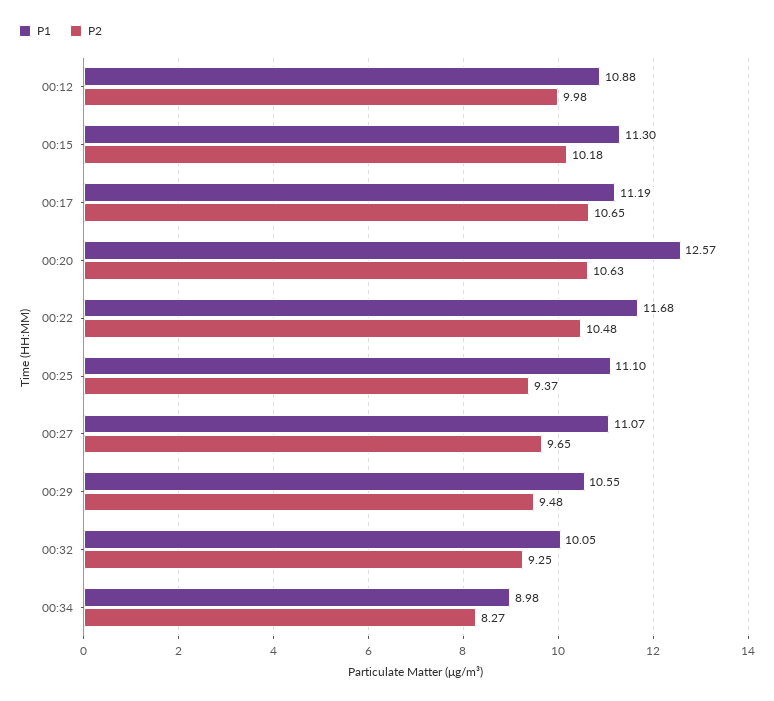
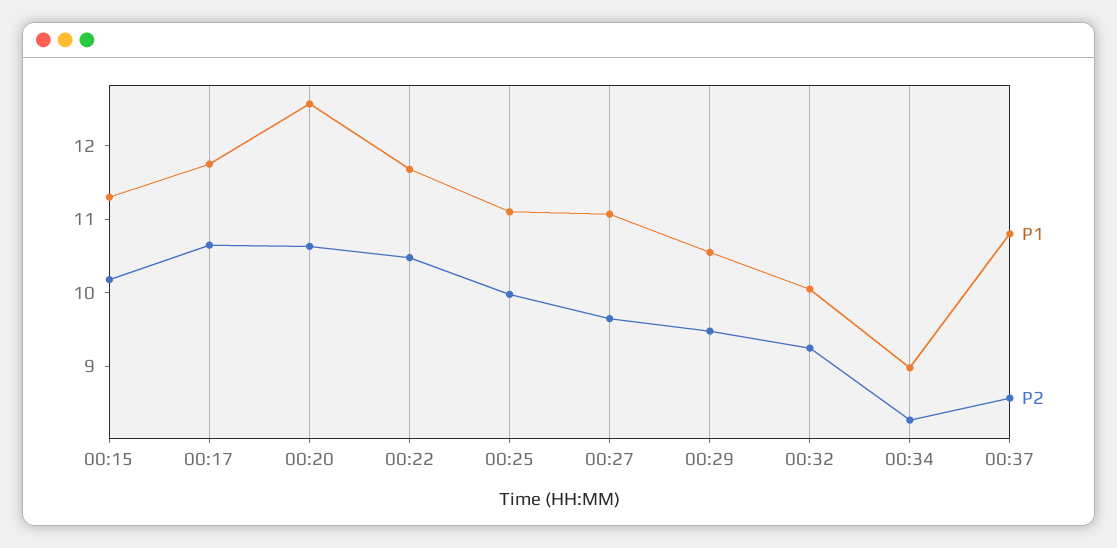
P1, 00:12: 10.88 -> none
P2, 00:12: 9.98 -> none
P1, 00:17: 11.19 -> 11.8
P2, 00:25: 9.37 -> 10
P1, 00:37: none -> 10.8
P2, 00:37: none -> 8.6

